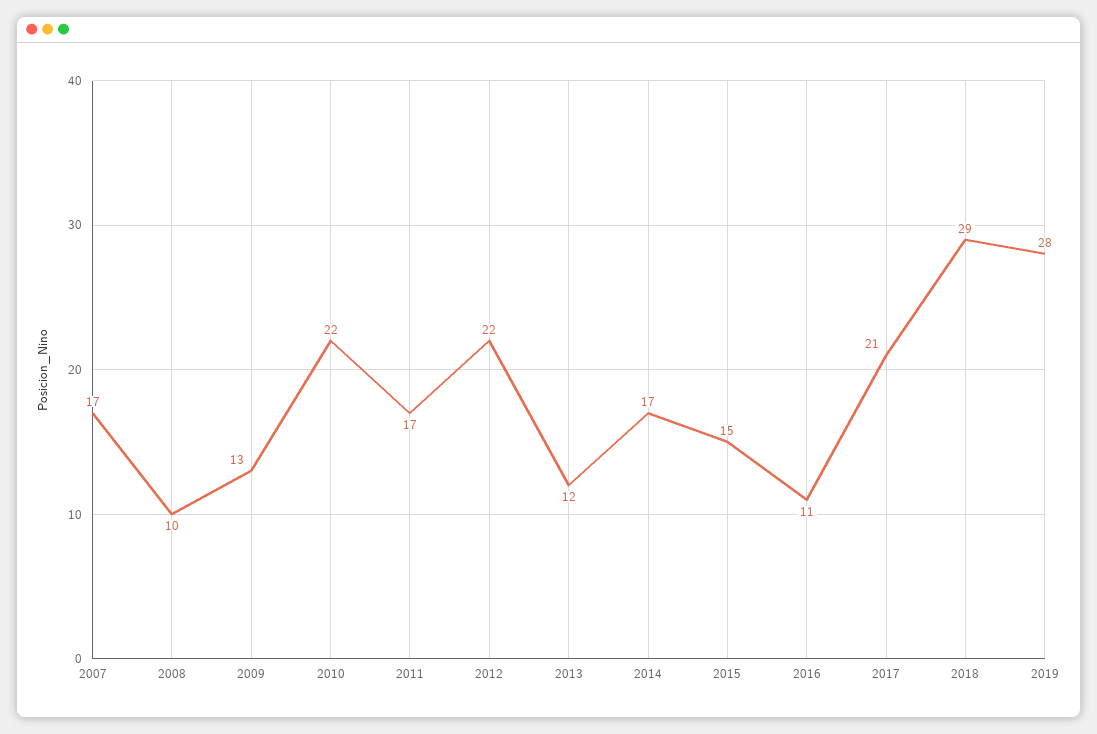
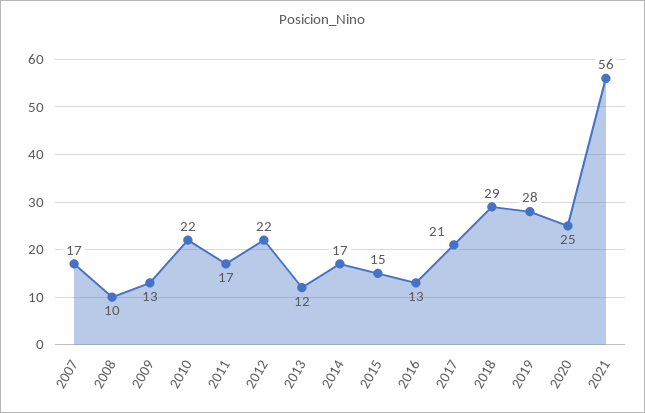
2016: 11 -> 13
2020: none -> 25
2021: none -> 56

